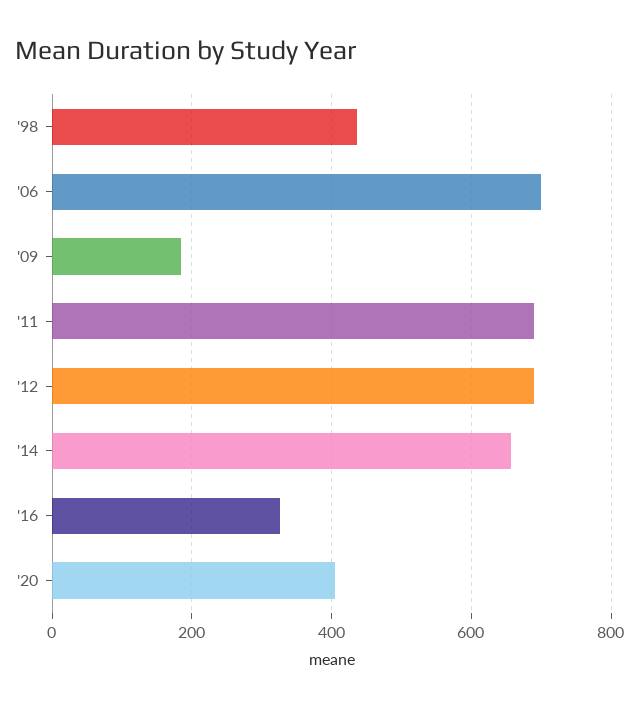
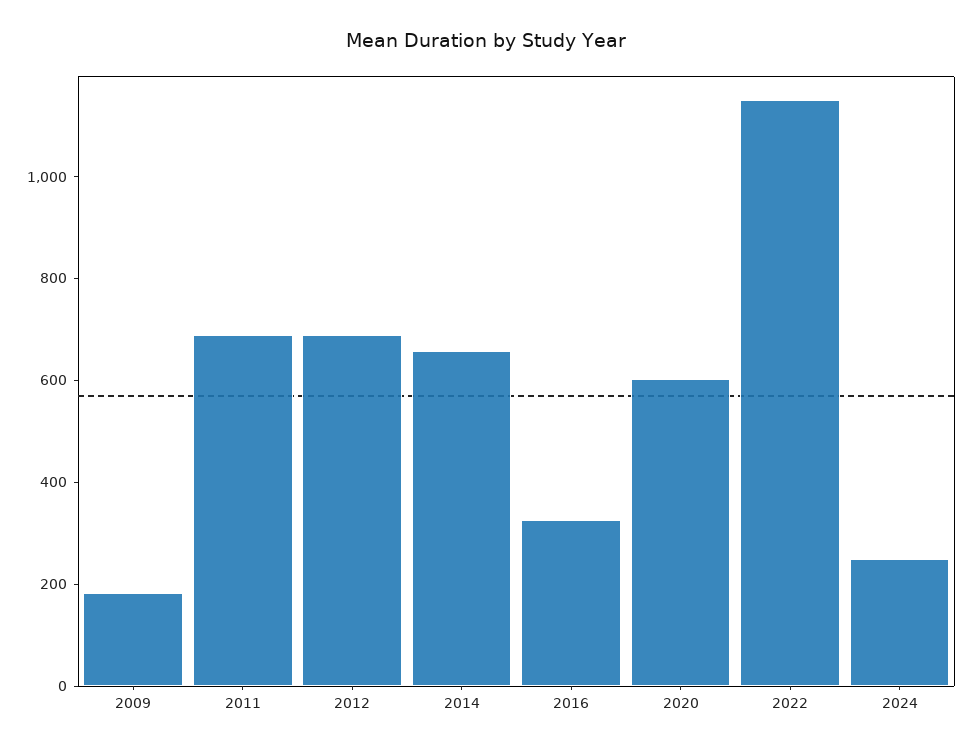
'98: 440 -> none
'06: 700 -> none
'20: 400 -> 600
2022: none -> 1150
2024: none -> 250

